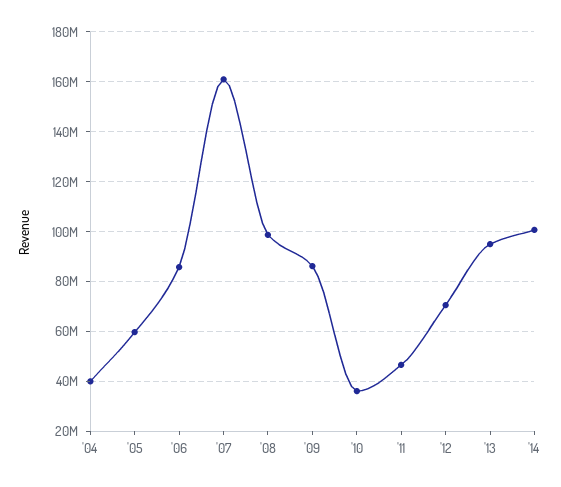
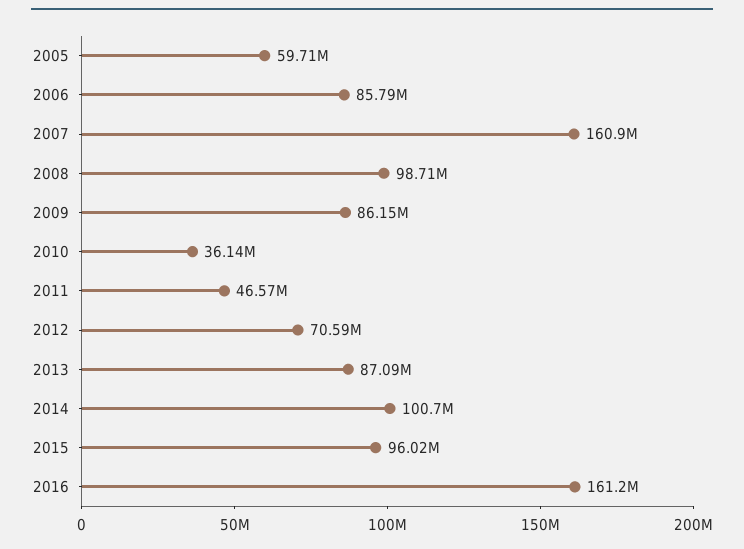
'04: 40000000 -> none
'13: 95000000 -> 87090000
2015: none -> 96020000
2016: none -> 161200000

